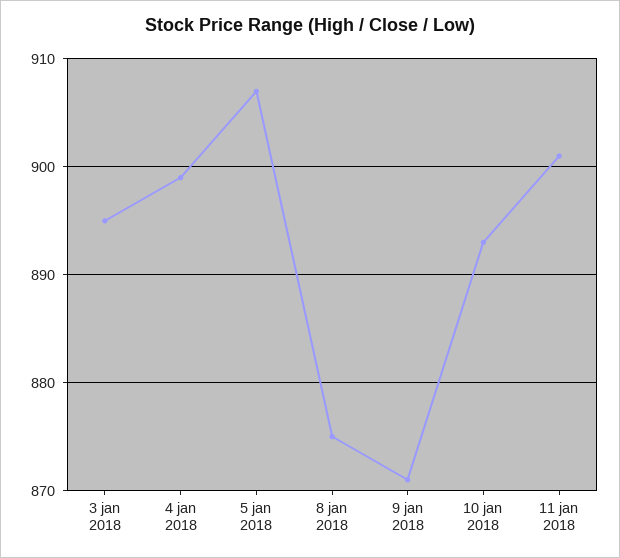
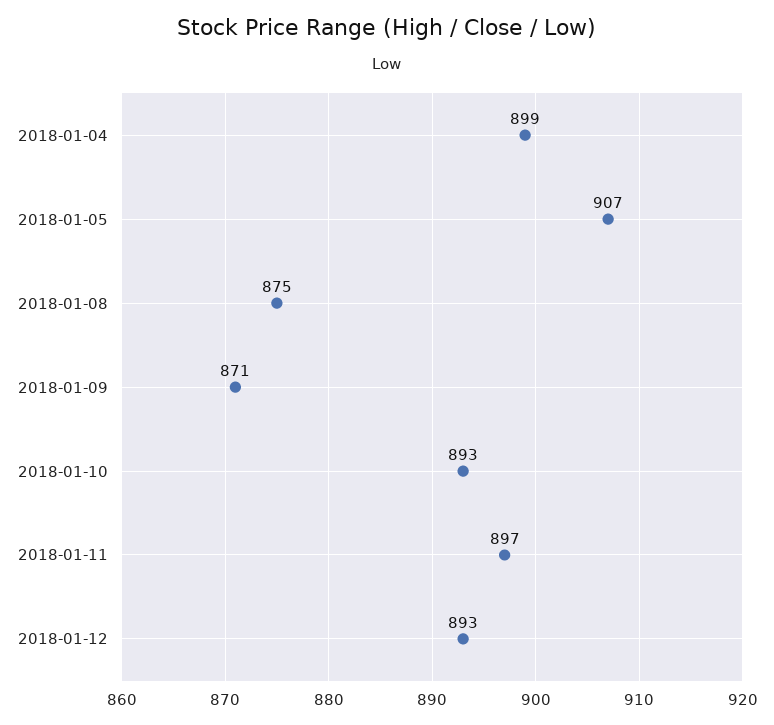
3 jan 2018: 895 -> none
11 jan 2018: 901 -> 897
2018-01-12: none -> 893

